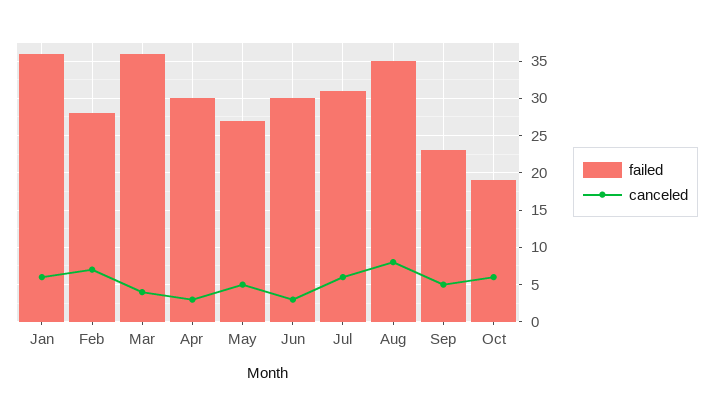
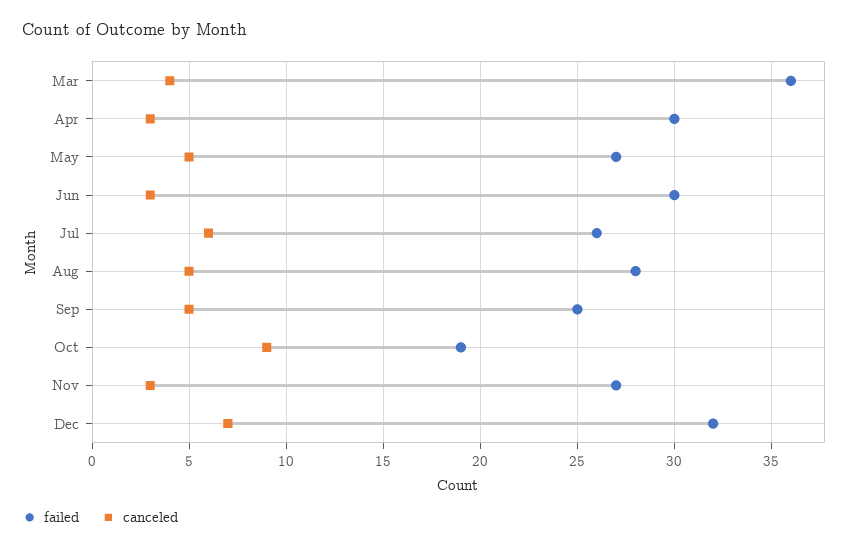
failed, Jan: 36 -> none
canceled, Jan: 6 -> none
failed, Feb: 28 -> none
canceled, Feb: 7 -> none
failed, Jul: 31 -> 26
failed, Aug: 35 -> 28
canceled, Aug: 8 -> 5
failed, Sep: 23 -> 25
canceled, Oct: 6 -> 9
failed, Nov: none -> 27
canceled, Nov: none -> 3
failed, Dec: none -> 32
canceled, Dec: none -> 7

